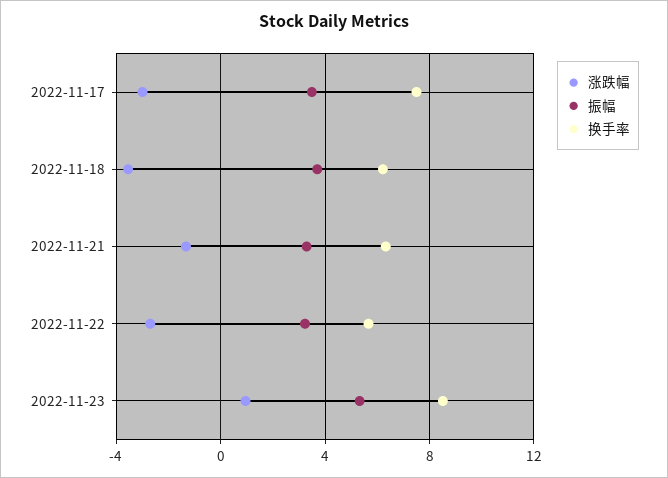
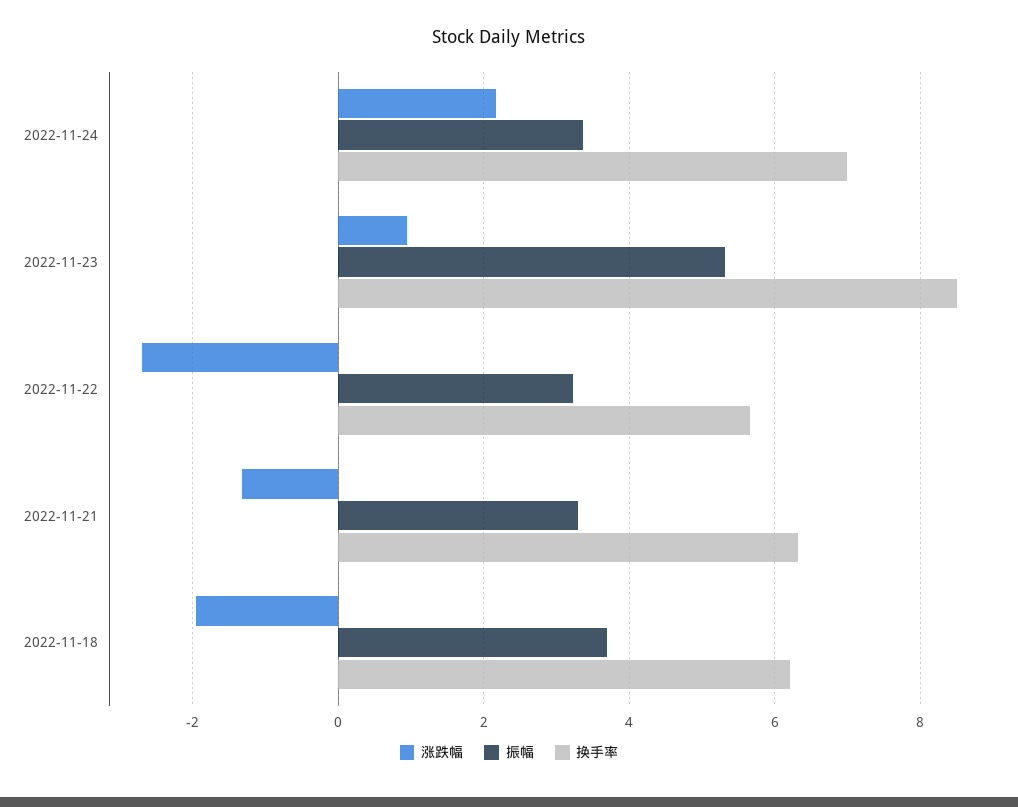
涨跌幅, 2022-11-17: -3 -> none
振幅, 2022-11-17: 3.5 -> none
换手率, 2022-11-17: 7.5 -> none
涨跌幅, 2022-11-18: -3.5 -> -2
涨跌幅, 2022-11-24: none -> 2.2
振幅, 2022-11-24: none -> 3.4
换手率, 2022-11-24: none -> 7

